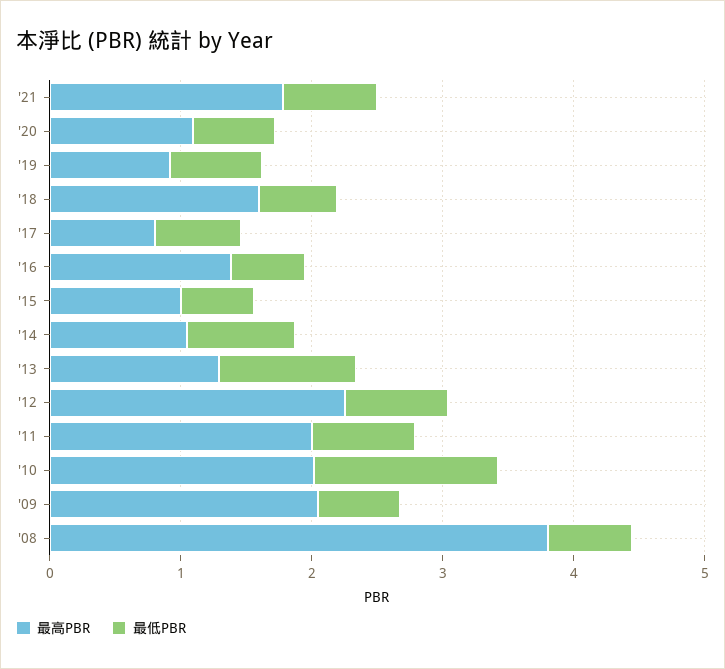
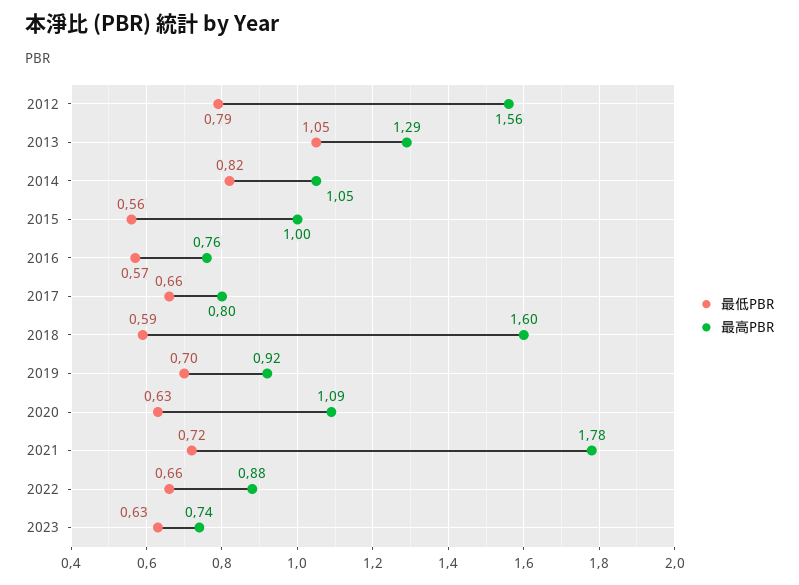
最高PBR, '16: 1.4 -> 0.76
最高PBR, '12: 2.2 -> 1.56
最高PBR, '11: 2 -> none
最低PBR, '11: 0.8 -> none
最高PBR, '10: 2 -> none
最低PBR, '10: 1.4 -> none
最高PBR, '09: 2 -> none
最低PBR, '09: 0.6 -> none
最高PBR, '08: 3.8 -> none
最低PBR, '08: 0.6 -> none
最低PBR, 2022: none -> 0.66
最高PBR, 2022: none -> 0.88
最低PBR, 2023: none -> 0.63
最高PBR, 2023: none -> 0.74

